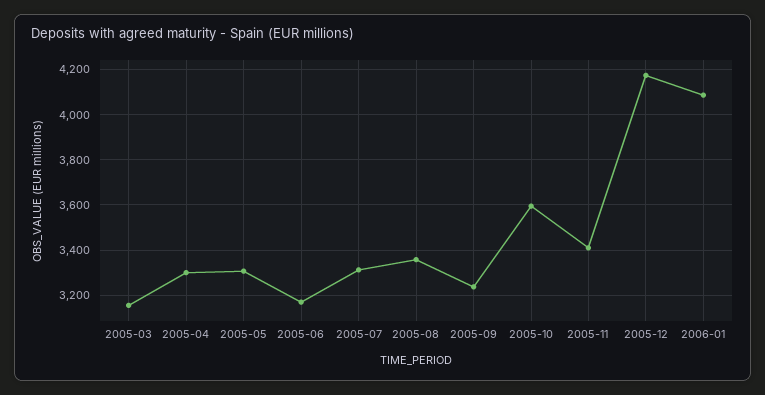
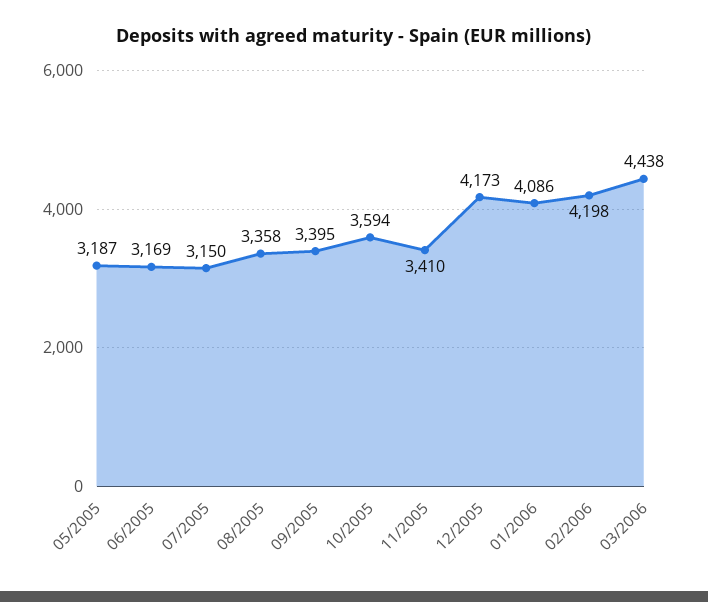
2005-03: 3150 -> none
2005-04: 3300 -> none
2005-05: 3300 -> 3187
2005-07: 3300 -> 3150
2005-09: 3250 -> 3395
02/2006: none -> 4198
03/2006: none -> 4438

